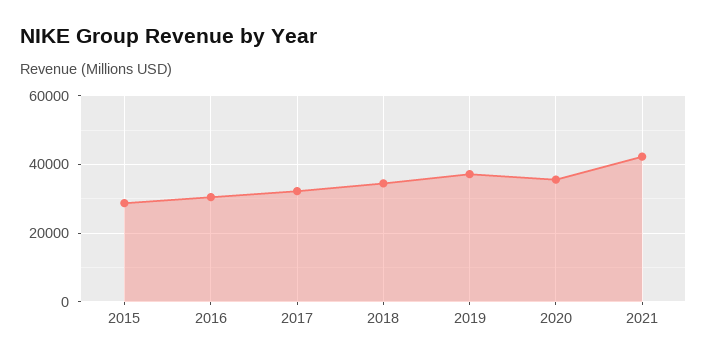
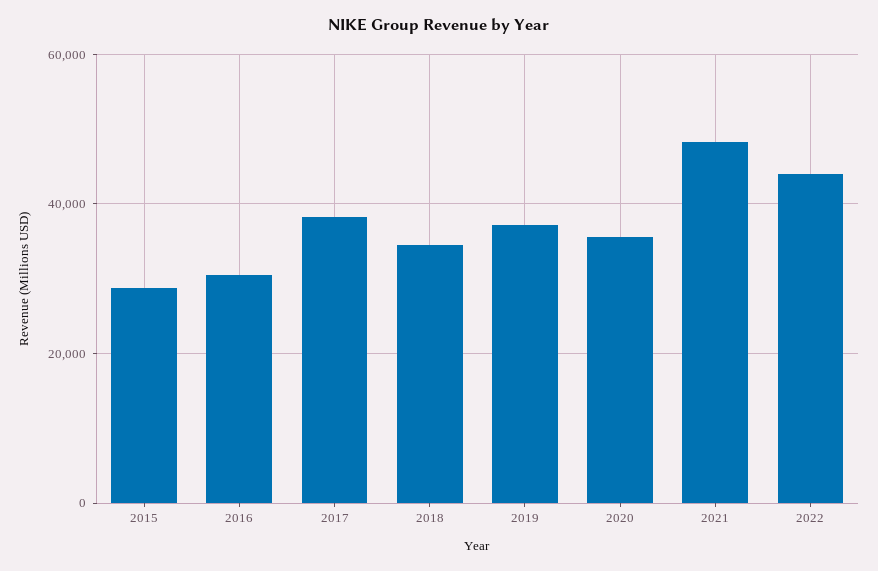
2017: 32000 -> 38000
2021: 42000 -> 48000
2022: none -> 44000

